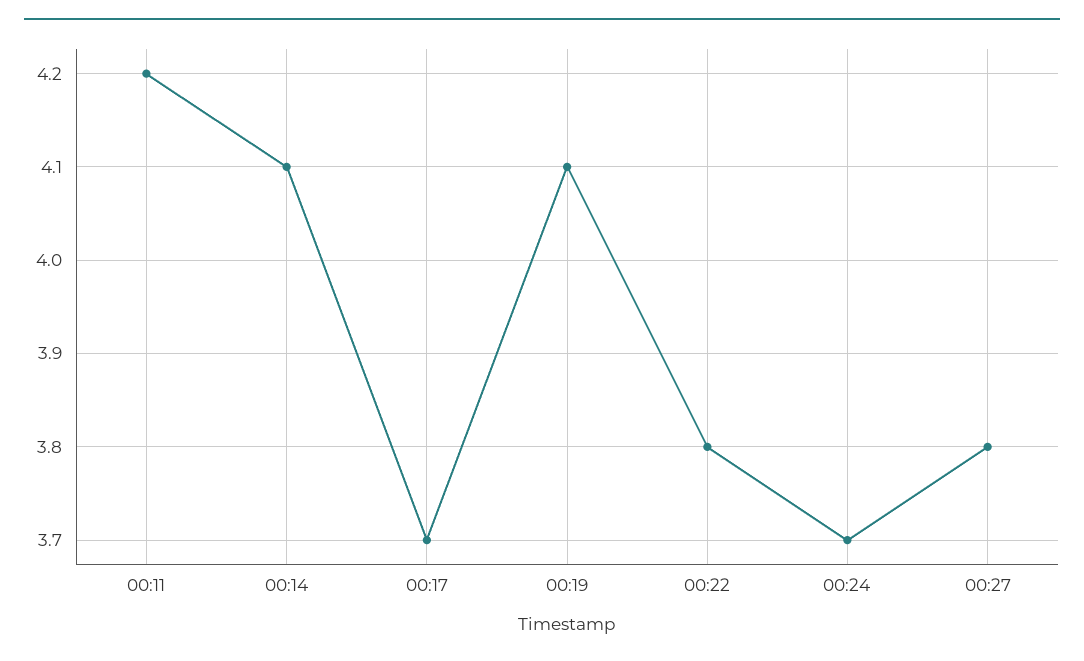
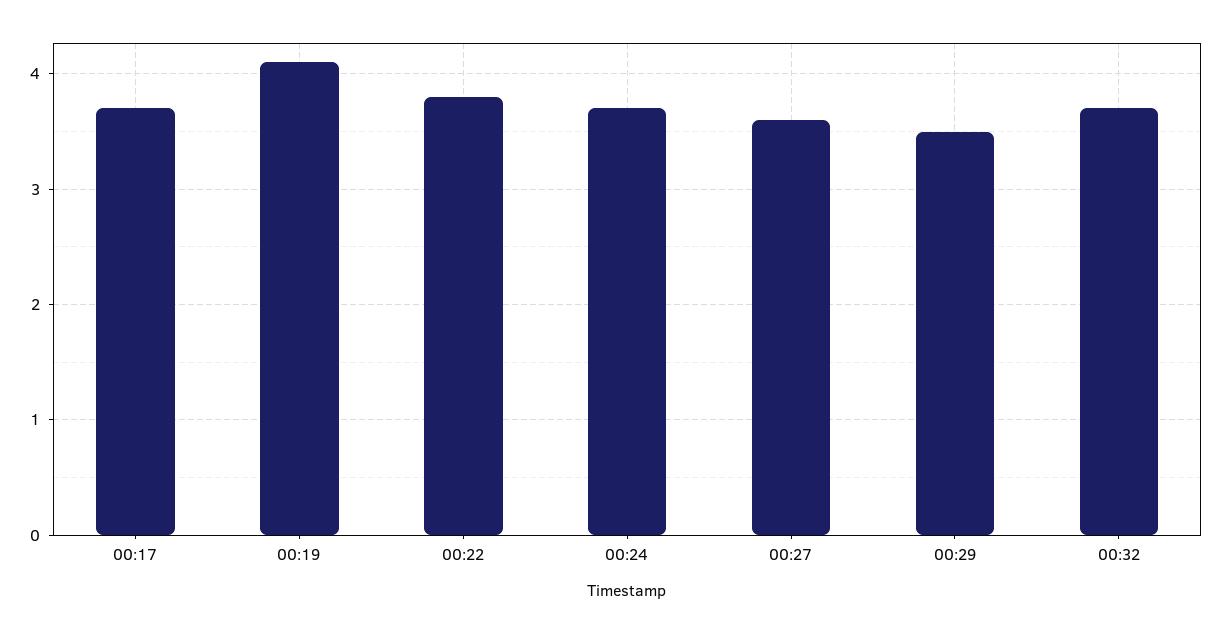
00:11: 4.2 -> none
00:14: 4.1 -> none
00:27: 3.8 -> 3.6
00:29: none -> 3.5
00:32: none -> 3.7

